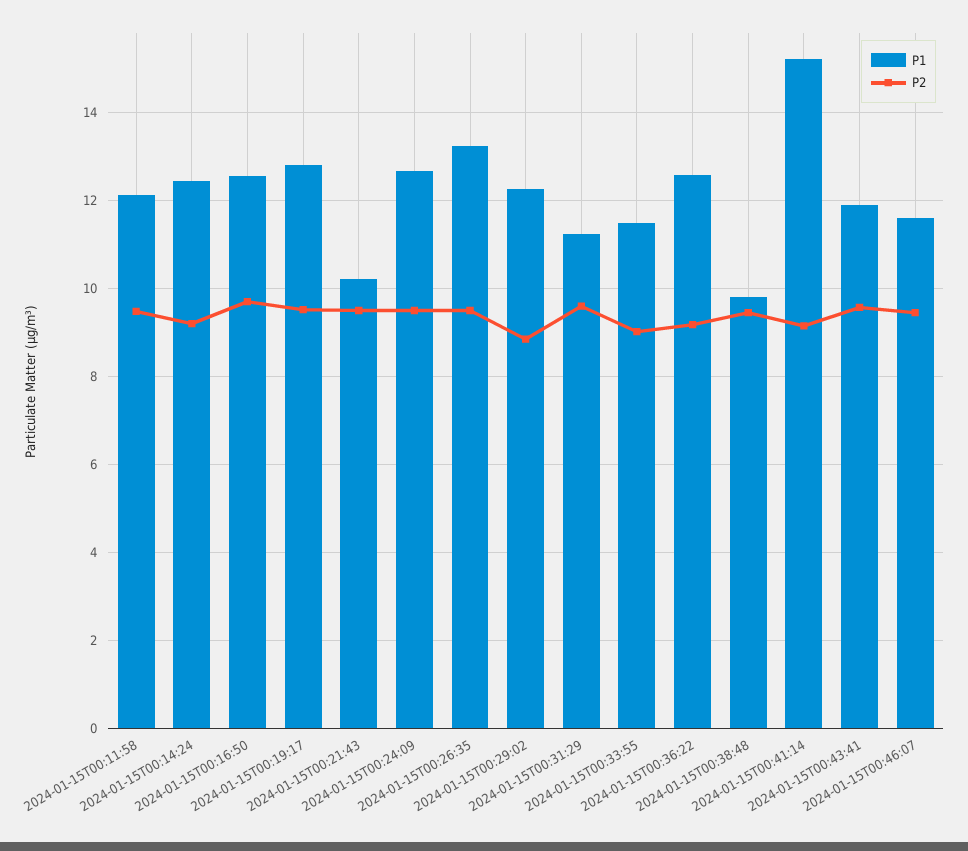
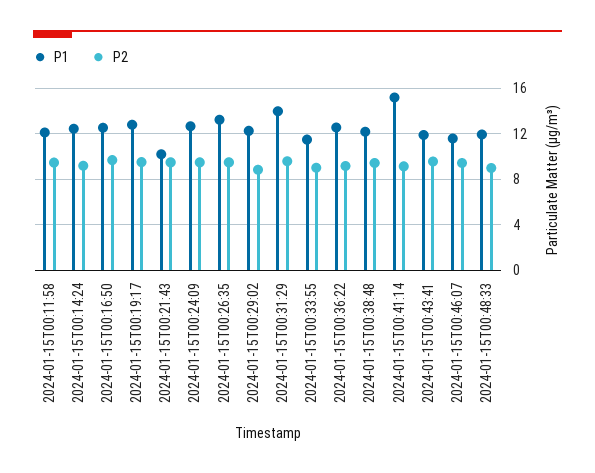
P1, 2024-01-15T00:31:29: 11.2 -> 14
P1, 2024-01-15T00:38:48: 9.8 -> 12
P1, 2024-01-15T00:48:33: none -> 12
P2, 2024-01-15T00:48:33: none -> 9

